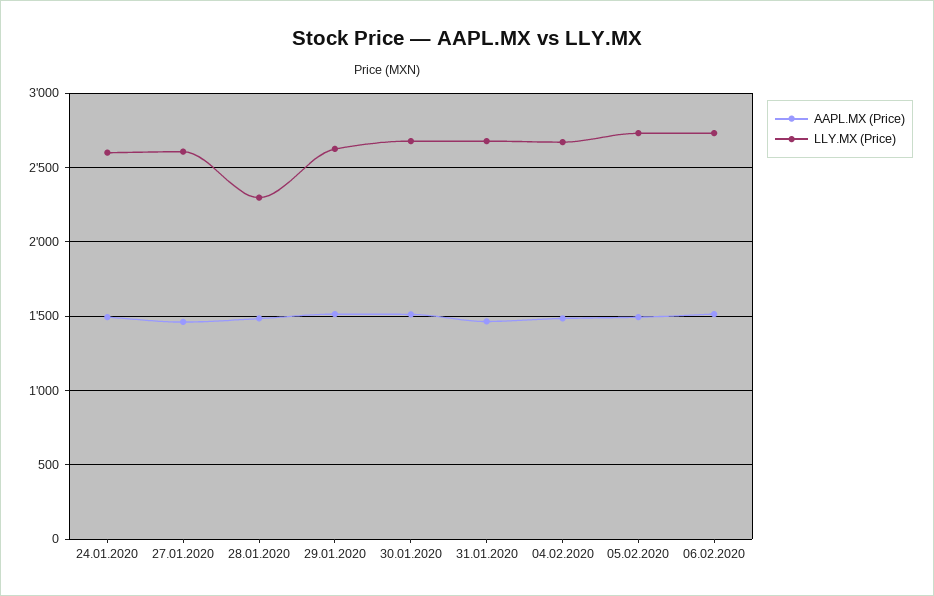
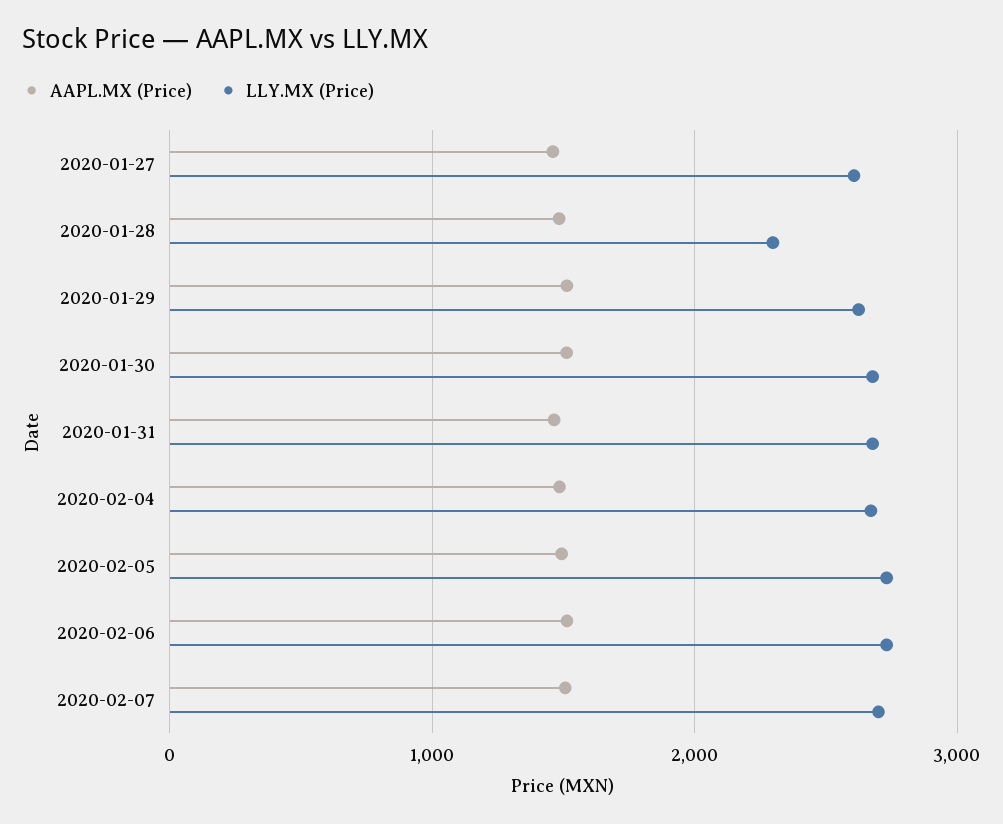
AAPL.MX (Price), 24.01.2020: 1500 -> none
LLY.MX (Price), 24.01.2020: 2600 -> none
AAPL.MX (Price), 2020-02-07: none -> 1500
LLY.MX (Price), 2020-02-07: none -> 2700

